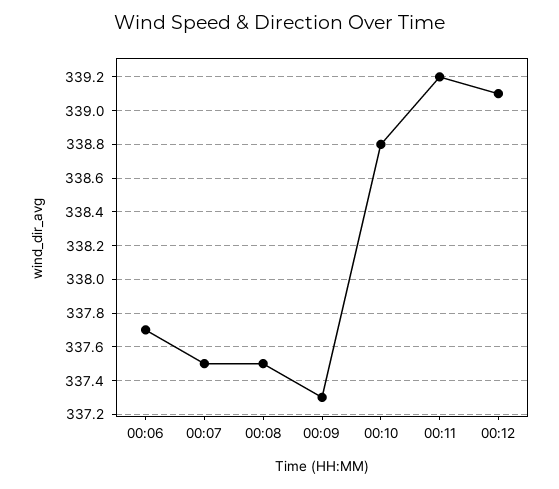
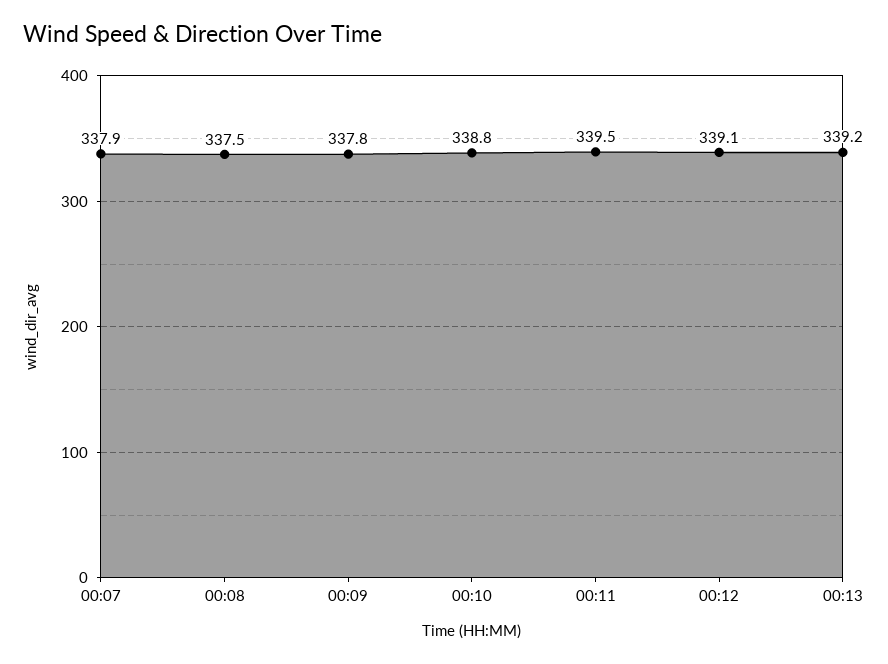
00:06: 337.7 -> none
00:07: 337.5 -> 337.9
00:09: 337.3 -> 337.8
00:11: 339.2 -> 339.5
00:13: none -> 339.2

